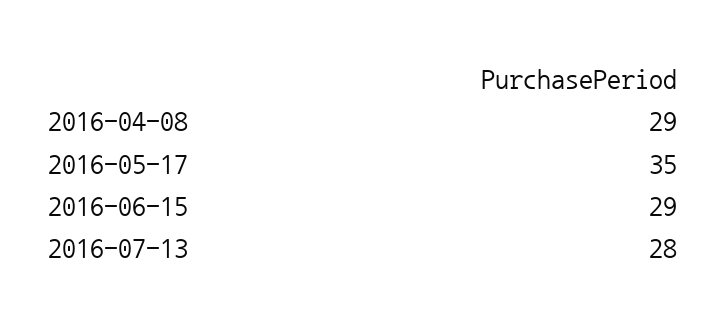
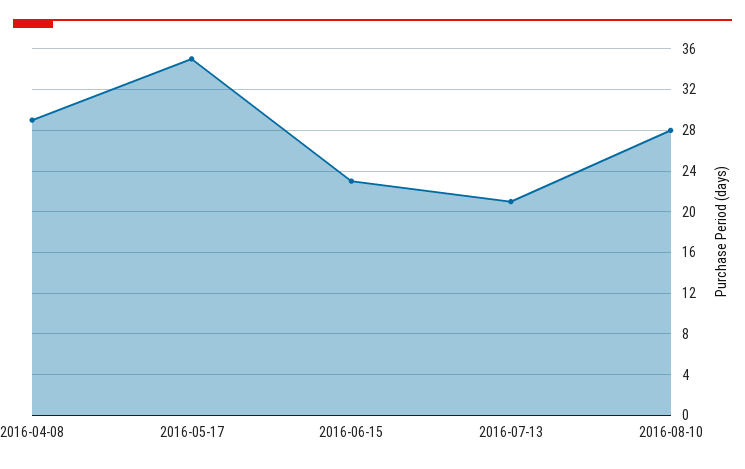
2016-06-15: 29 -> 23
2016-07-13: 28 -> 21
2016-08-10: none -> 28

